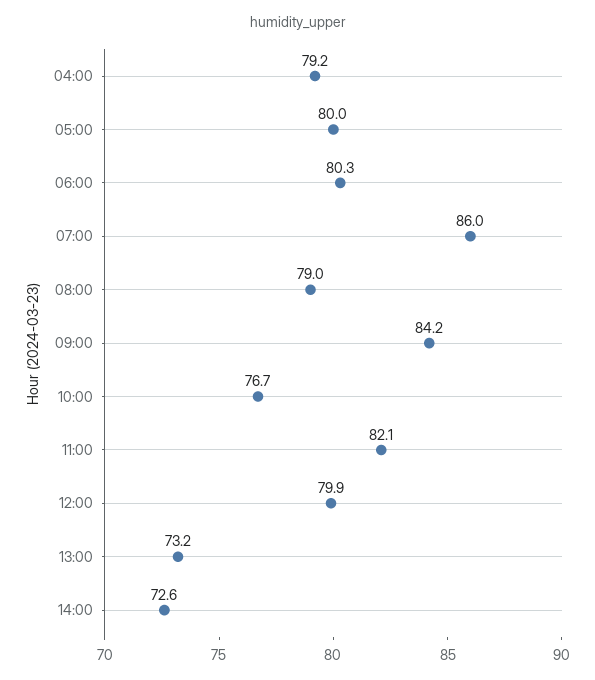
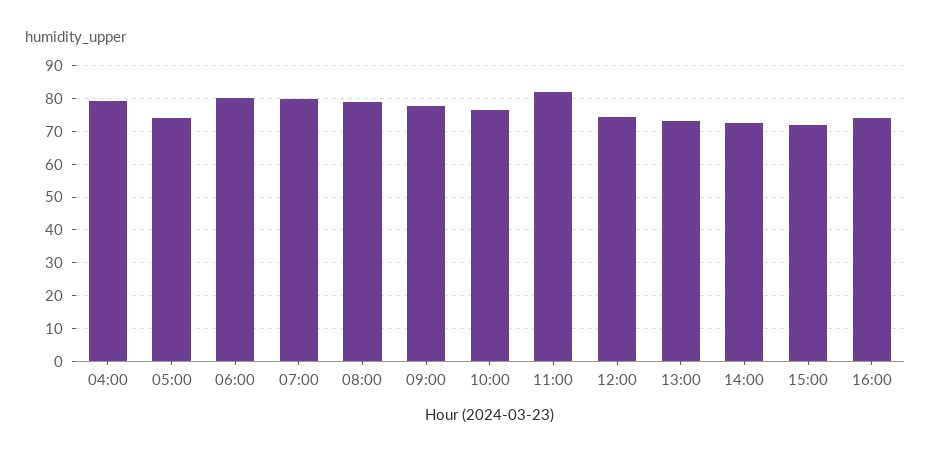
05:00: 80 -> 74
07:00: 86 -> 80
09:00: 84.2 -> 78
12:00: 79.9 -> 74
15:00: none -> 72
16:00: none -> 74

